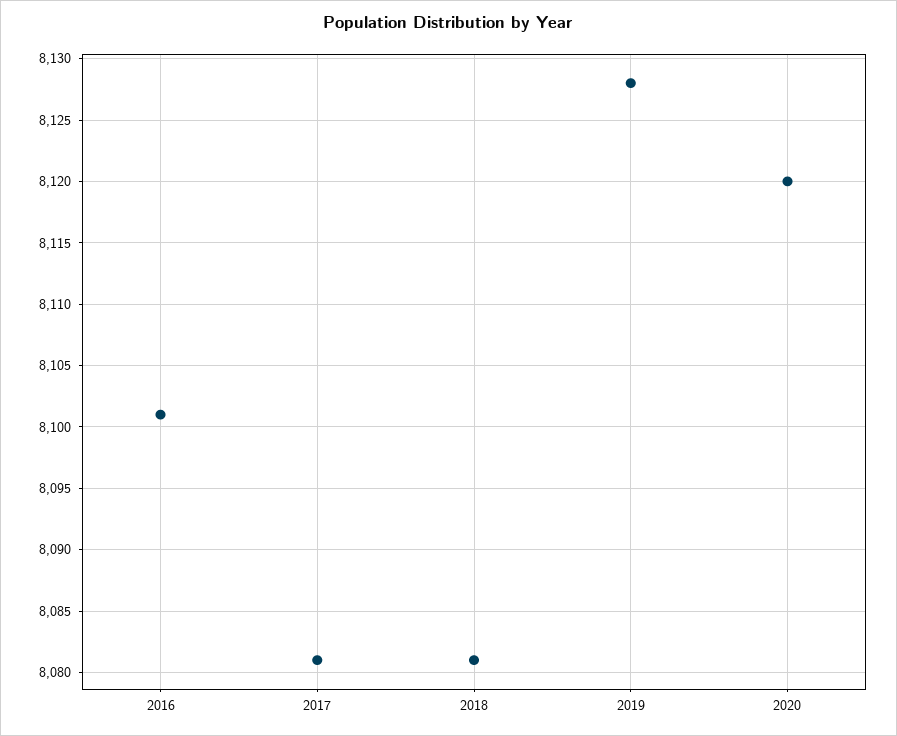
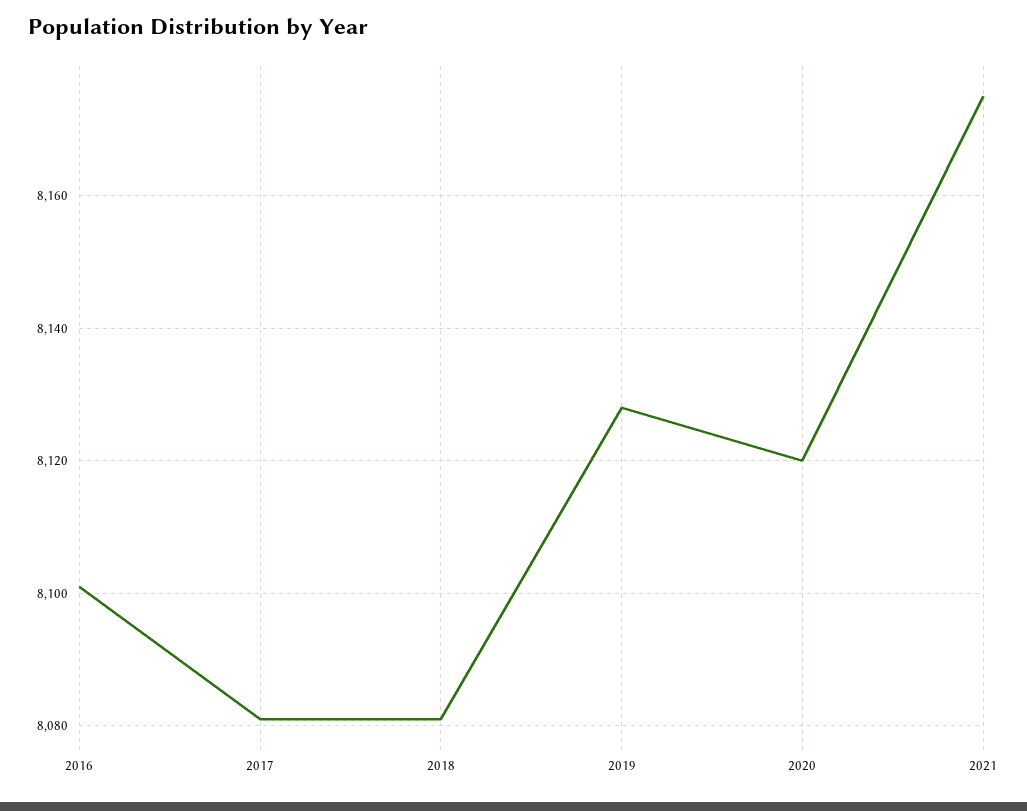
2021: none -> 8175

